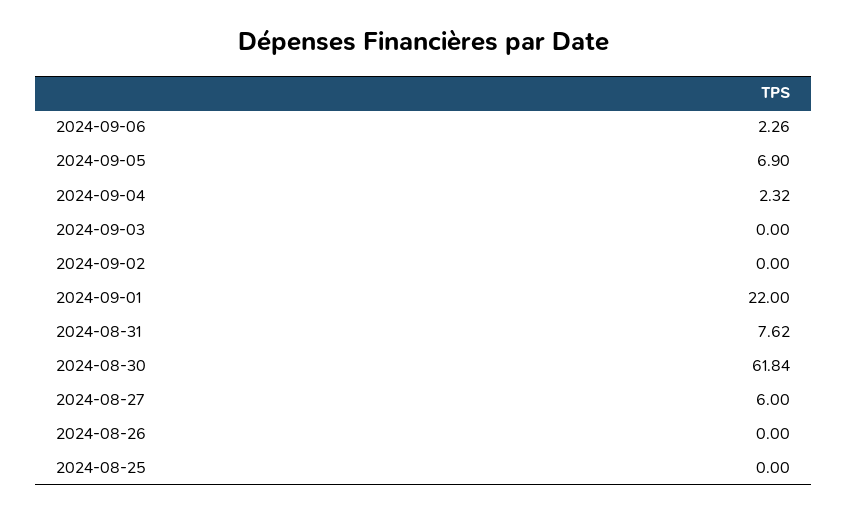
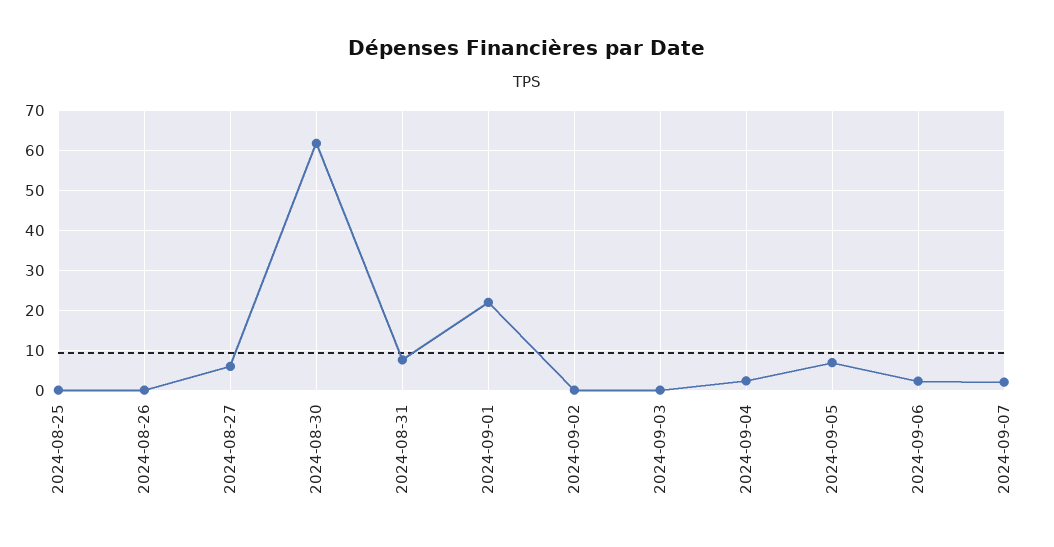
2024-09-07: none -> 2

